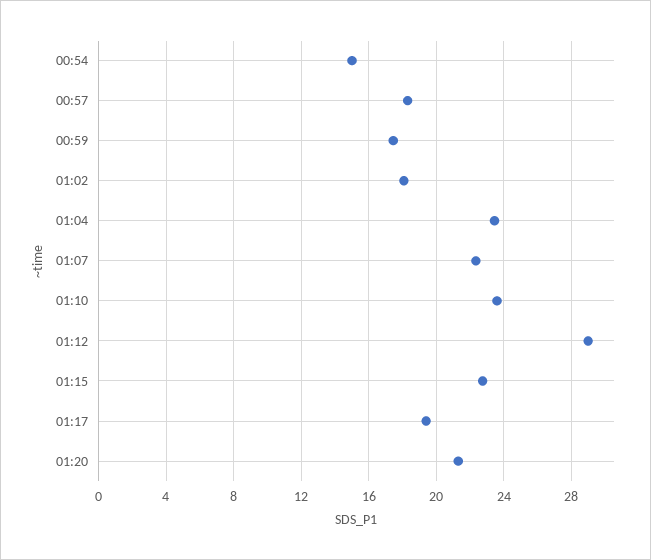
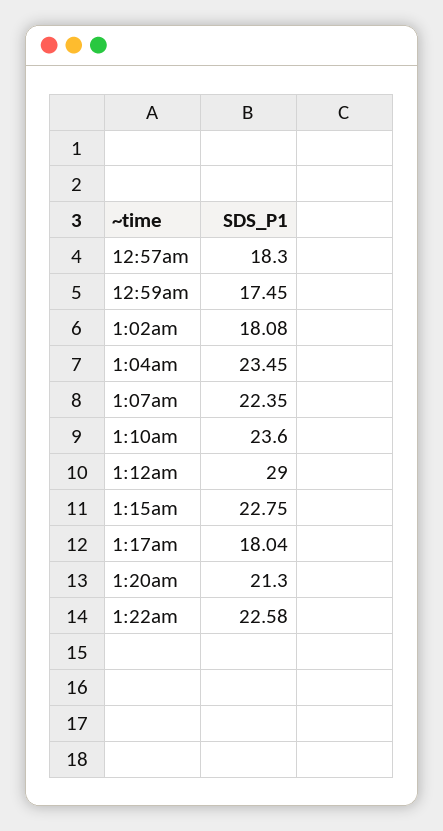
00:54: 15 -> none
01:17: 19.5 -> 18.04
1:22am: none -> 22.58

